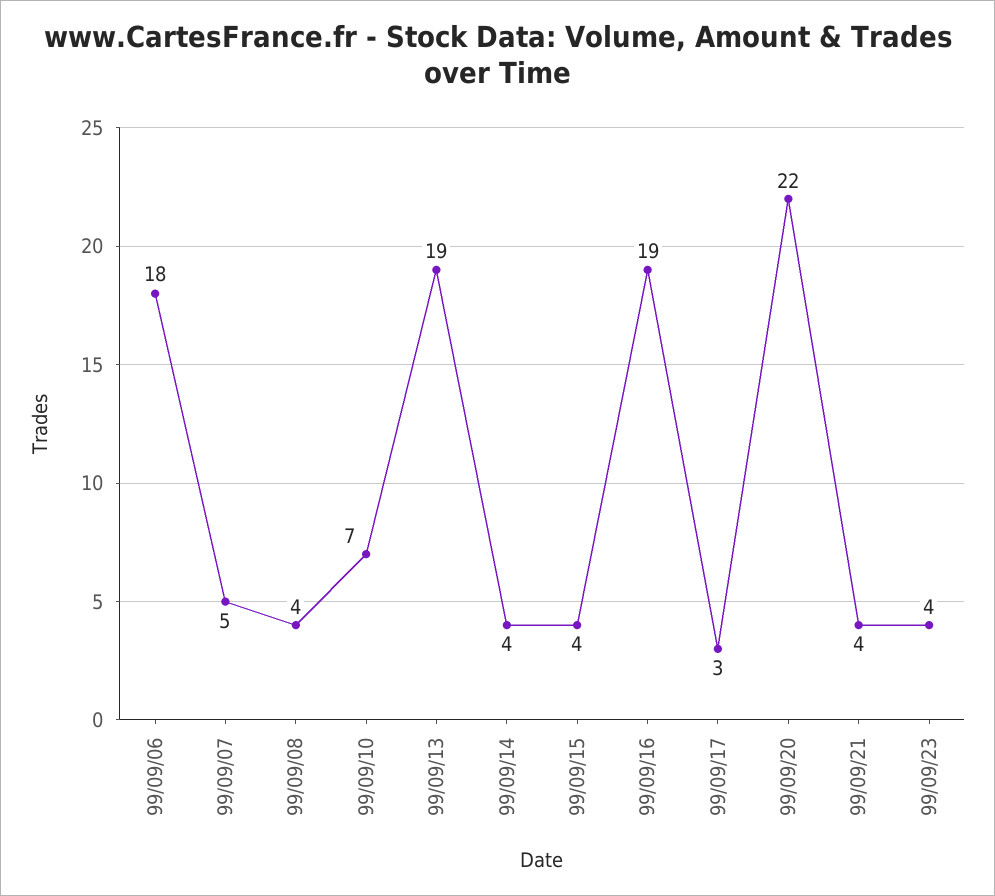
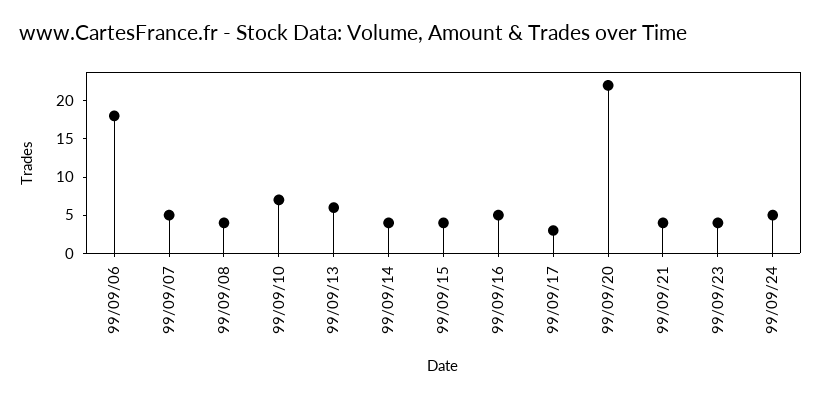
99/09/13: 19 -> 5
99/09/16: 19 -> 5
99/09/24: none -> 5

